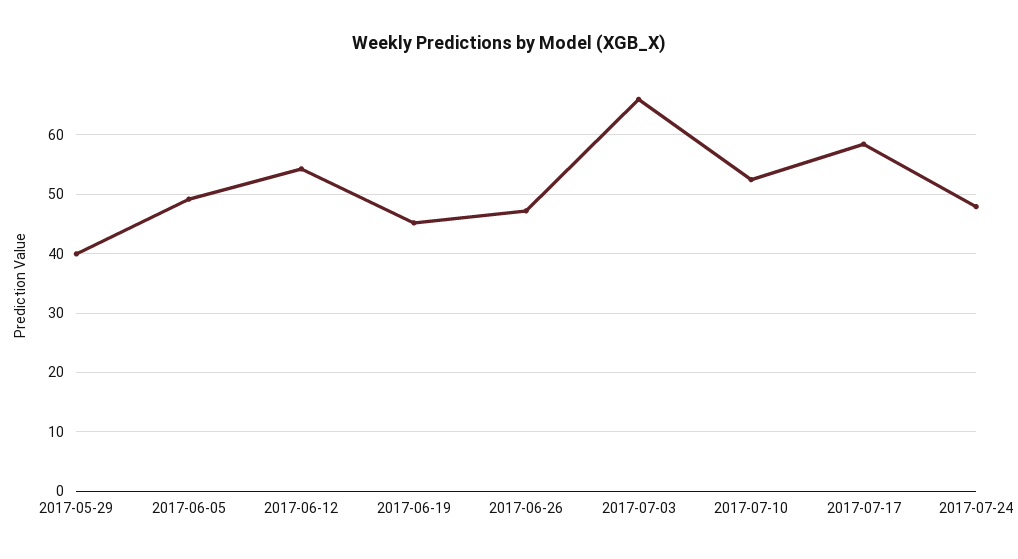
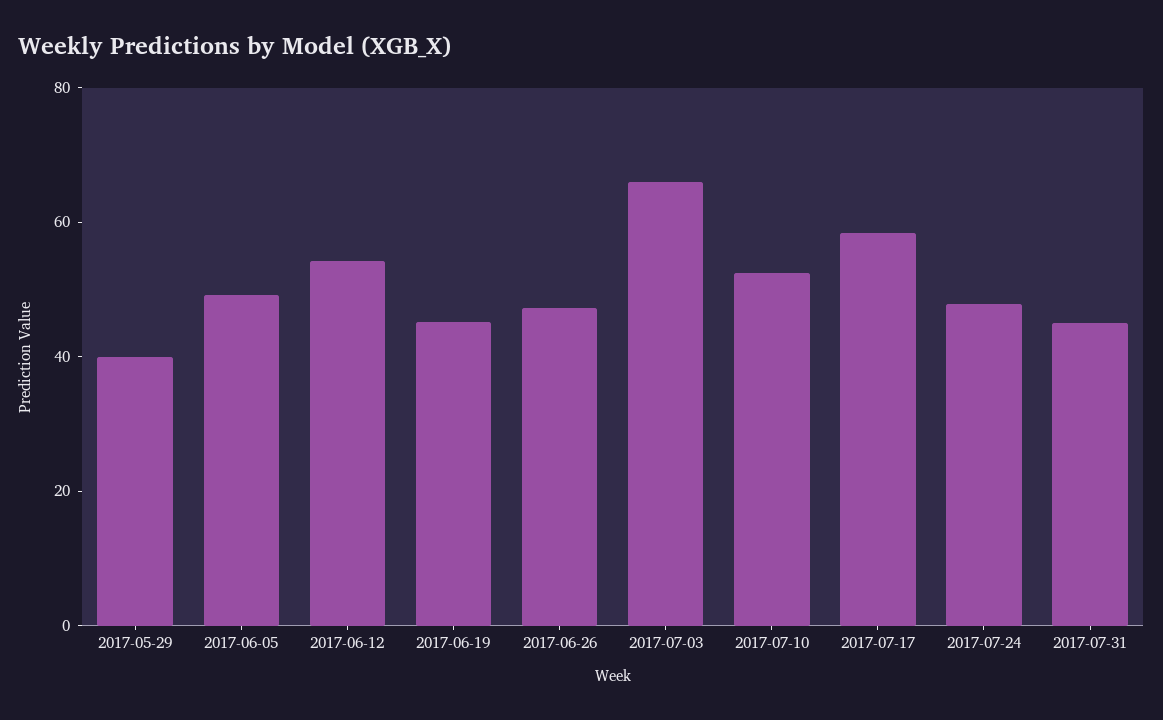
2017-07-31: none -> 45

